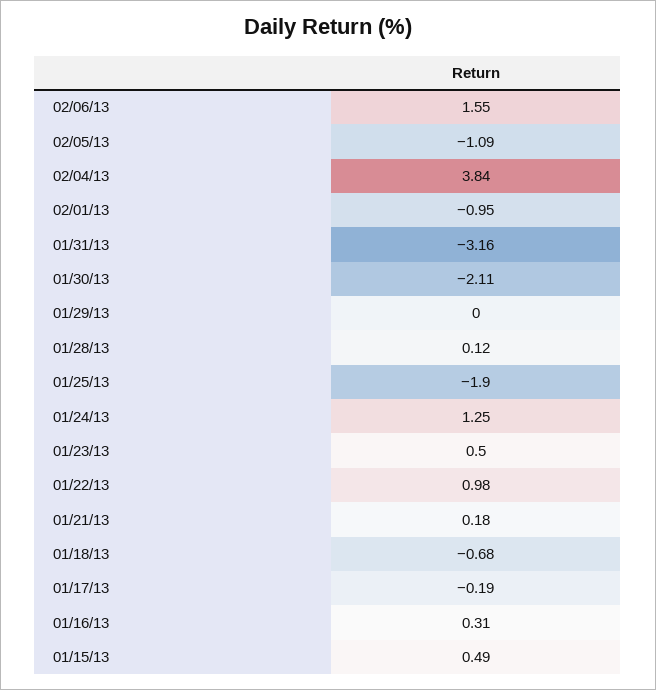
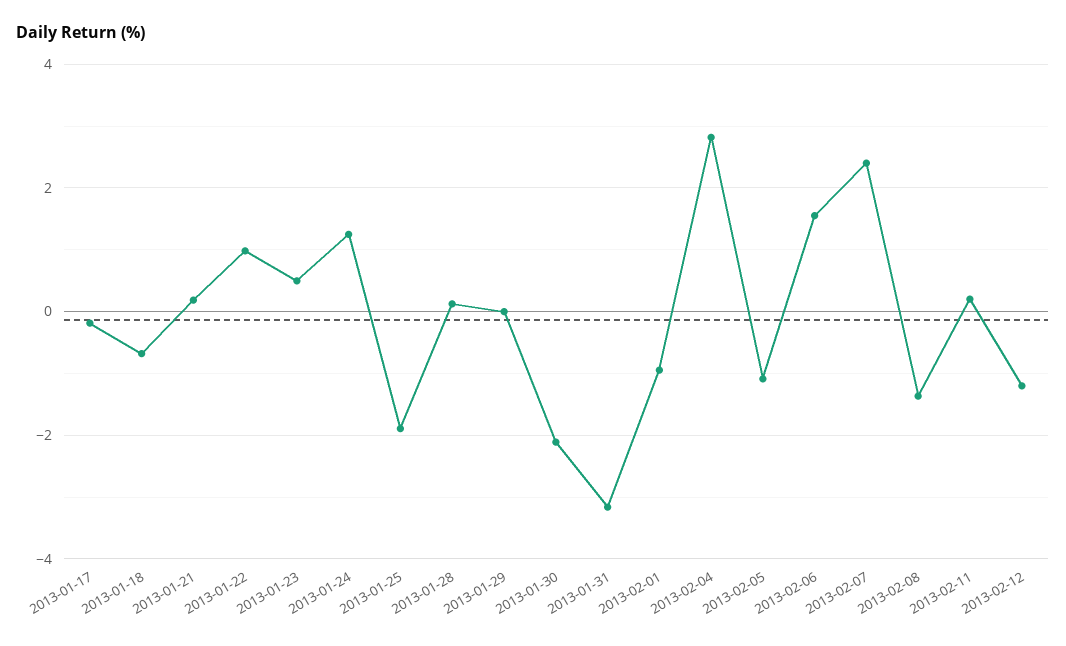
02/04/13: 3.84 -> 2.8
01/16/13: 0.31 -> none
01/15/13: 0.49 -> none
2013-02-07: none -> 2.4
2013-02-08: none -> -1.4
2013-02-11: none -> 0.2
2013-02-12: none -> -1.2

